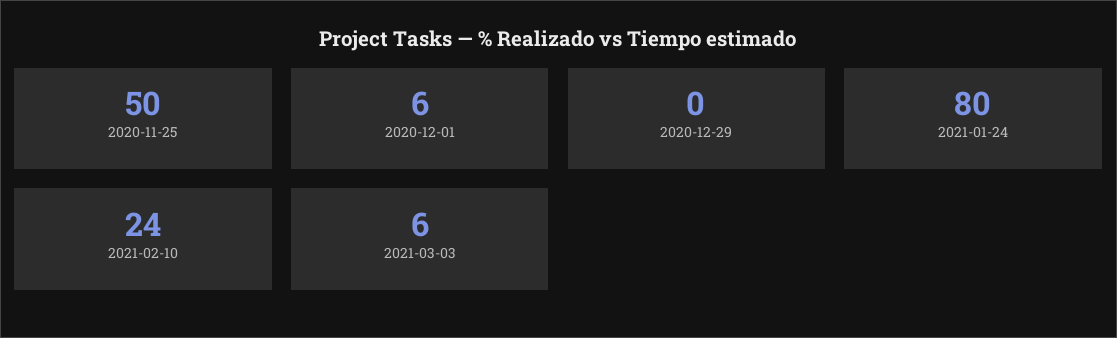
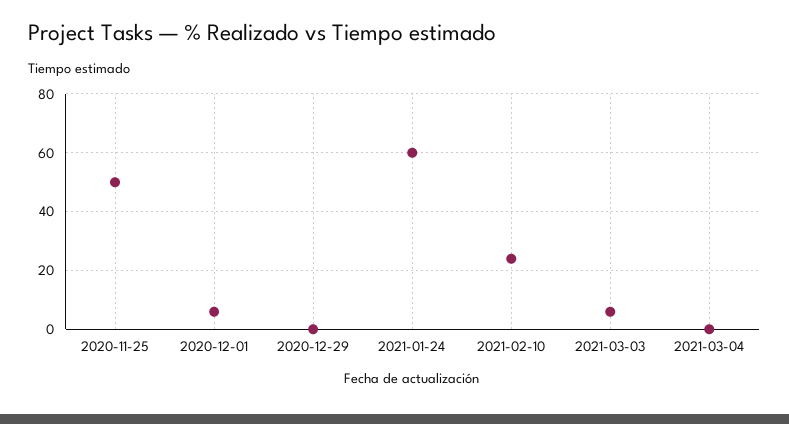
2021-01-24: 80 -> 60
2021-03-04: none -> 0

